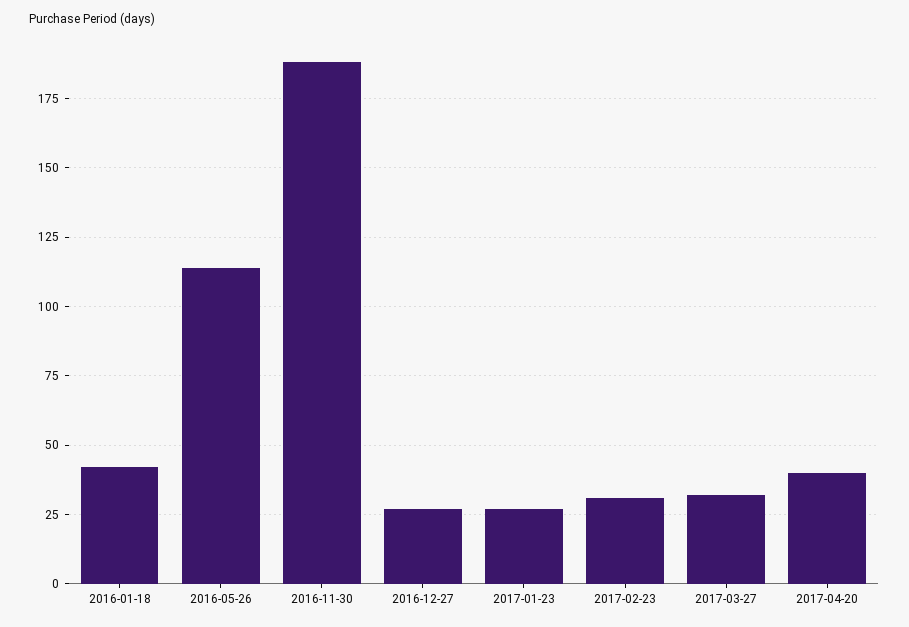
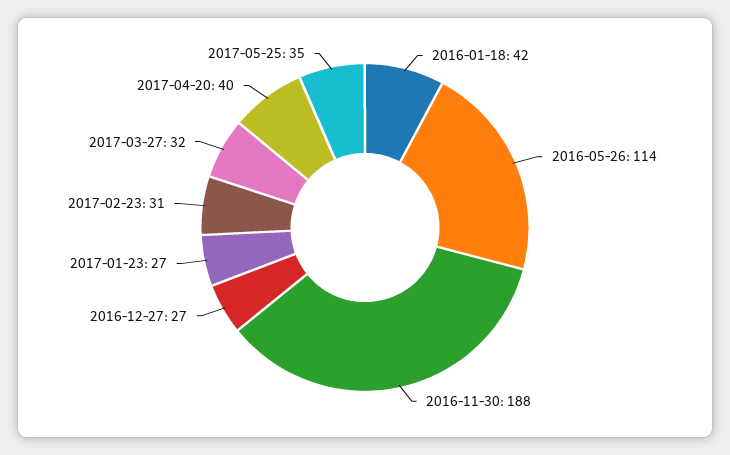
2017-05-25: none -> 35

